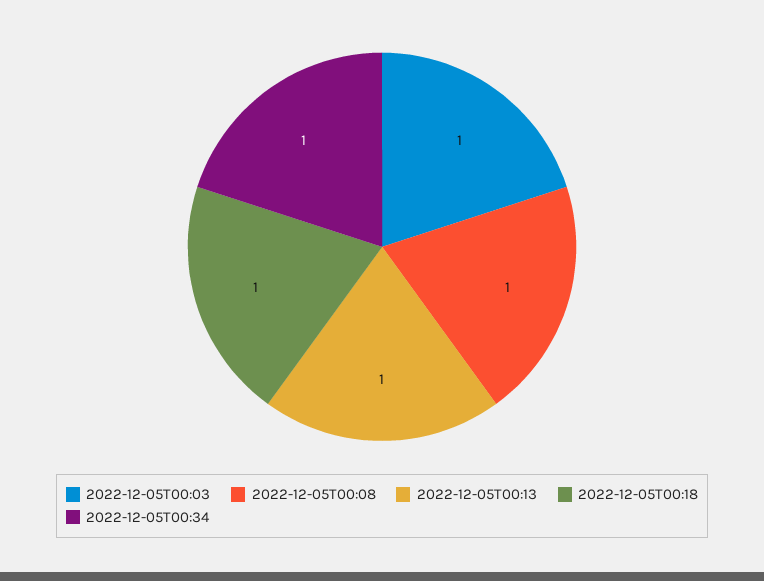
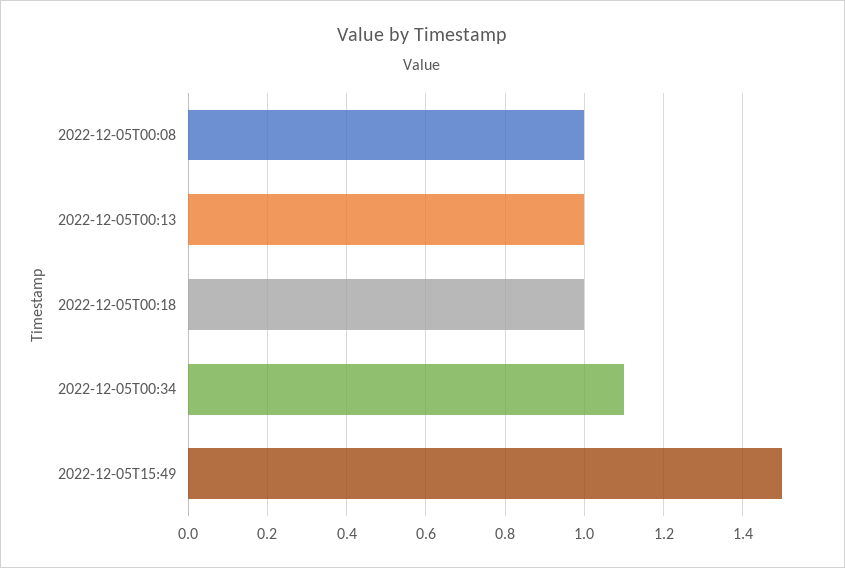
2022-12-05T00:03: 1 -> none
2022-12-05T00:34: 1 -> 1.1
2022-12-05T15:49: none -> 1.5

